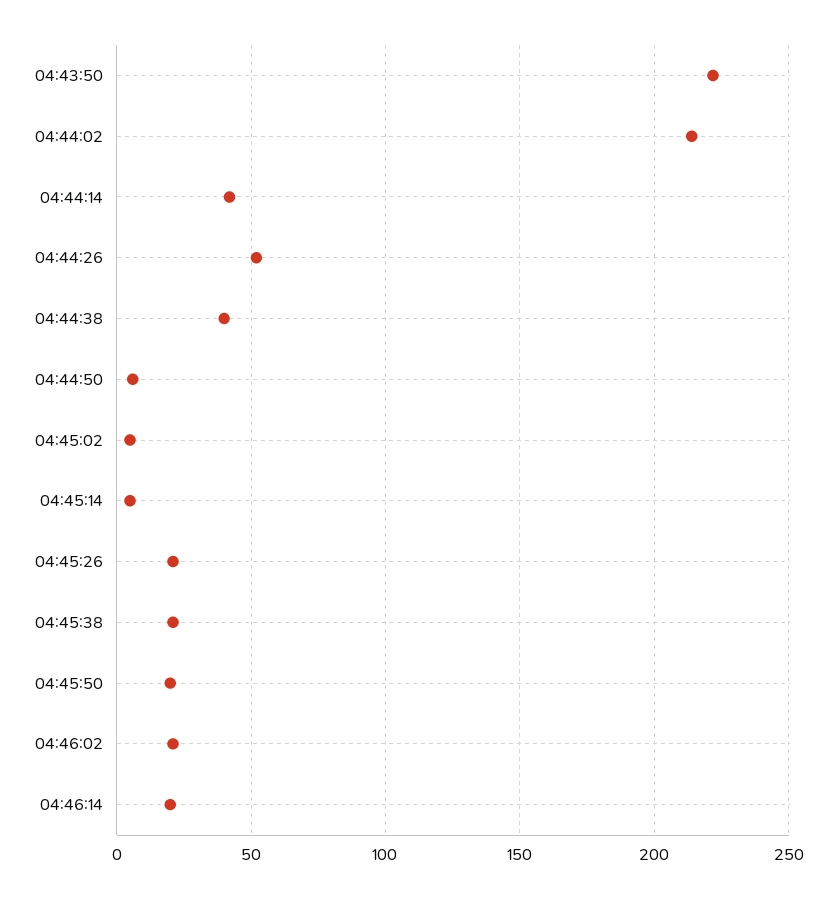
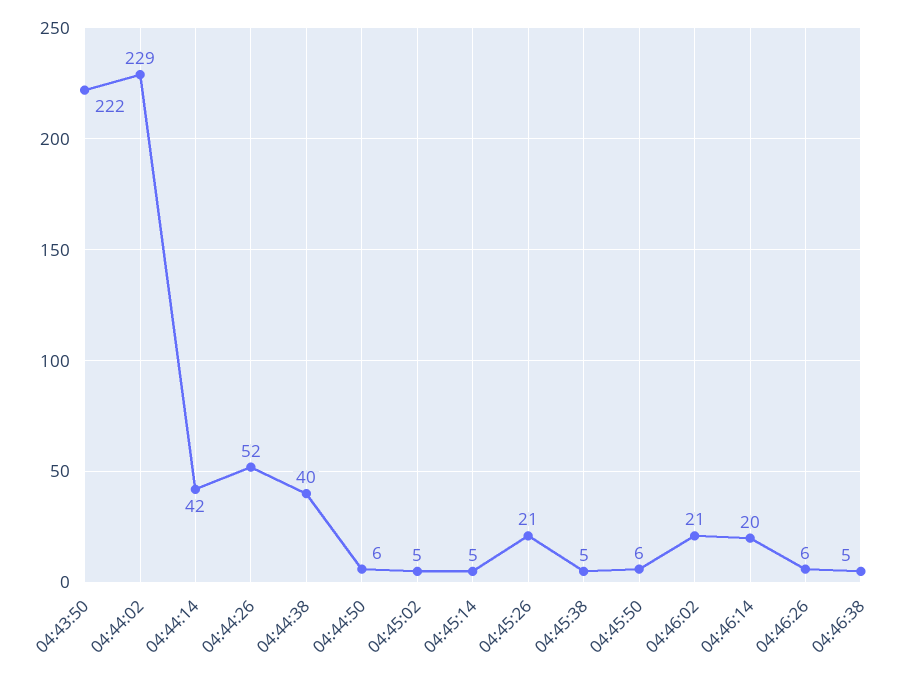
04:44:02: 215 -> 229
04:45:38: 20 -> 5
04:45:50: 20 -> 6
04:46:26: none -> 6
04:46:38: none -> 5

